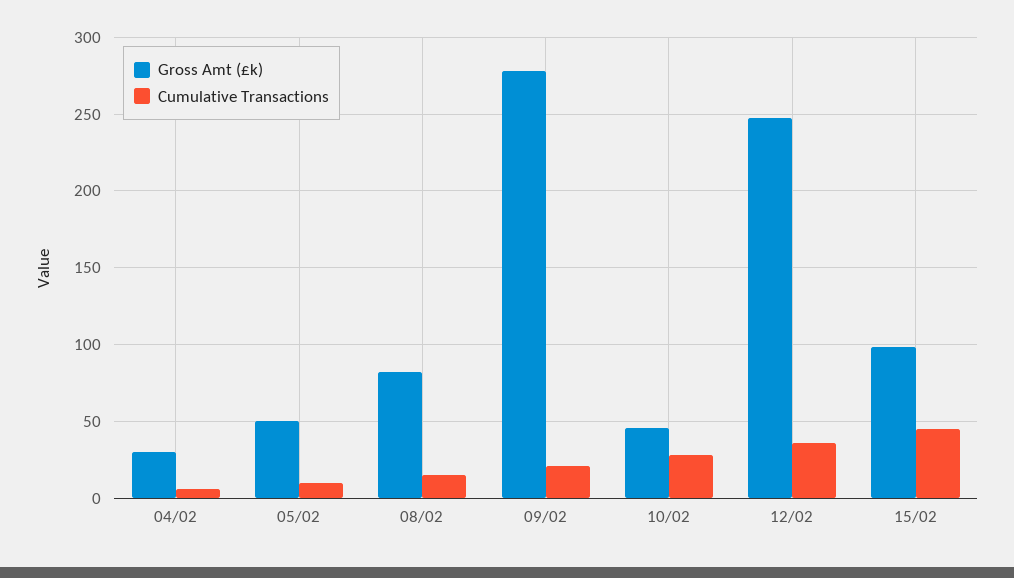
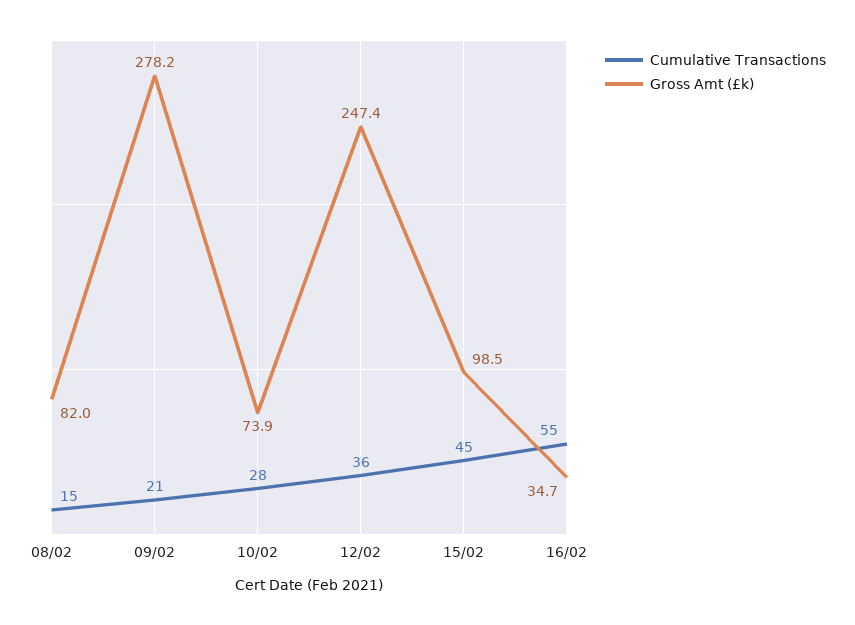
Gross Amt (£k), 04/02: 30 -> none
Cumulative Transactions, 04/02: 5 -> none
Gross Amt (£k), 05/02: 50 -> none
Cumulative Transactions, 05/02: 10 -> none
Gross Amt (£k), 10/02: 45 -> 73.9
Cumulative Transactions, 16/02: none -> 55
Gross Amt (£k), 16/02: none -> 34.7

